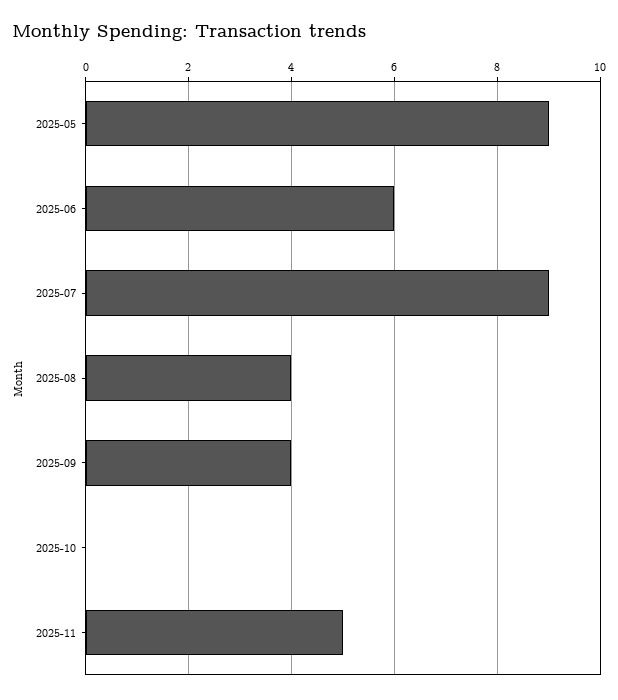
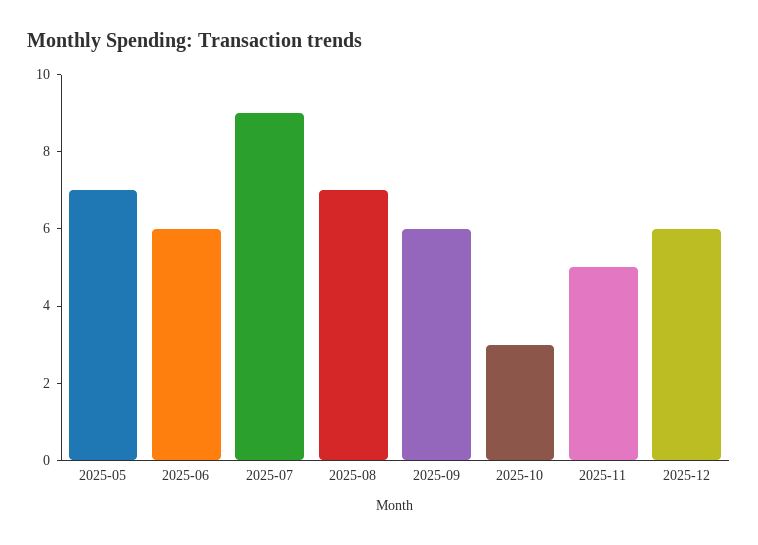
2025-05: 9 -> 7
2025-08: 4 -> 7
2025-09: 4 -> 6
2025-10: 0 -> 3
2025-12: none -> 6

